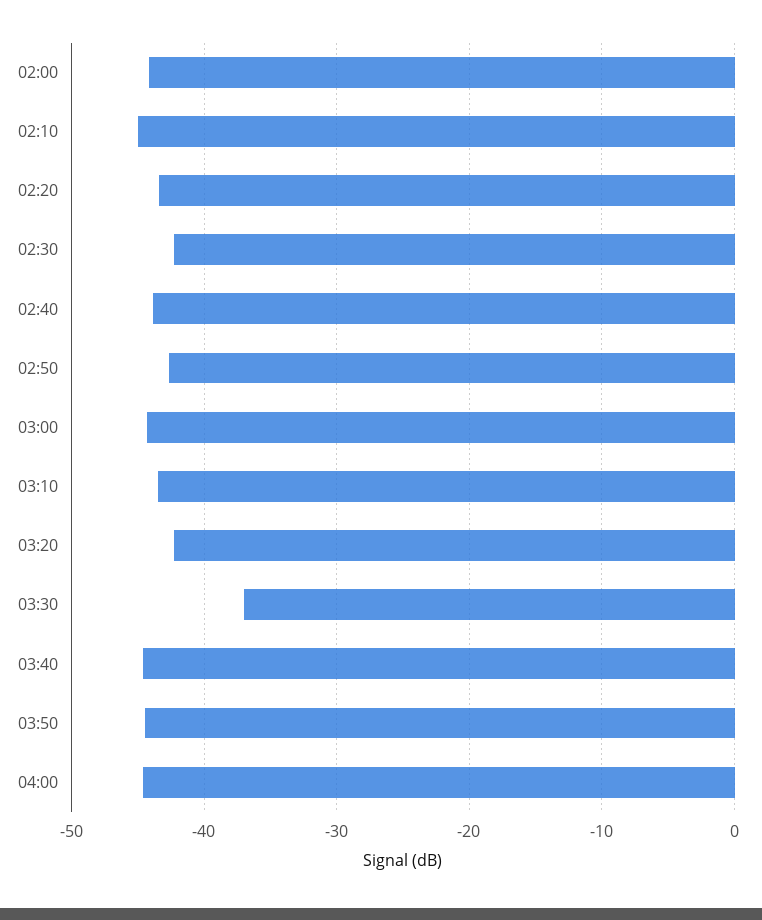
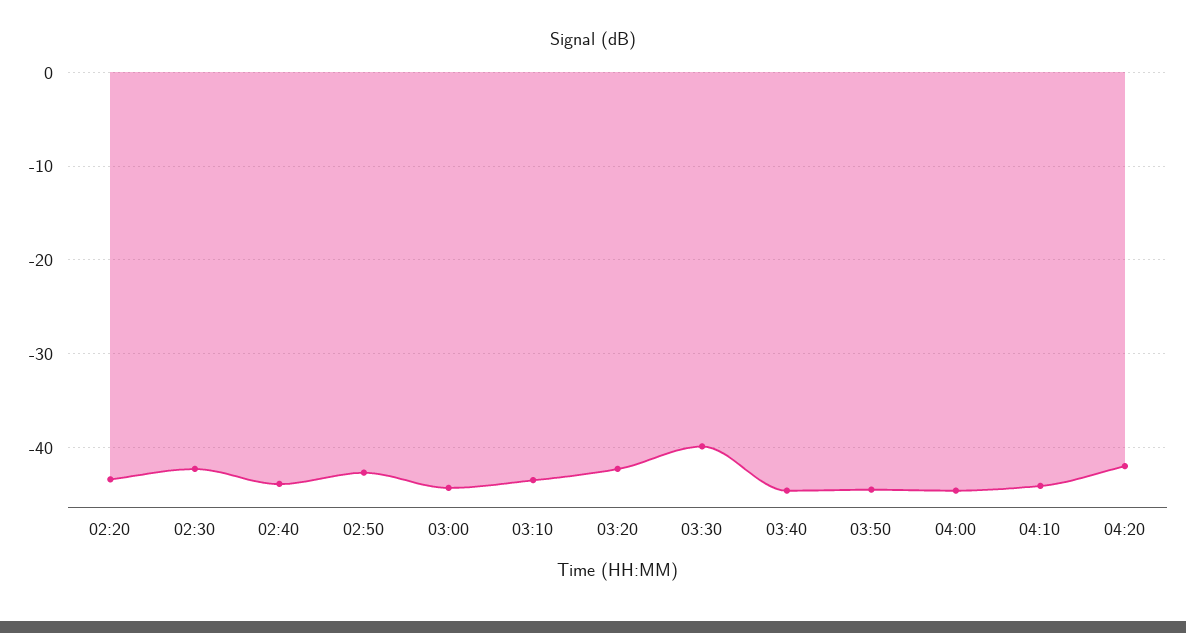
02:00: -44 -> none
02:10: -45 -> none
03:30: -37 -> -40
04:10: none -> -44
04:20: none -> -42

